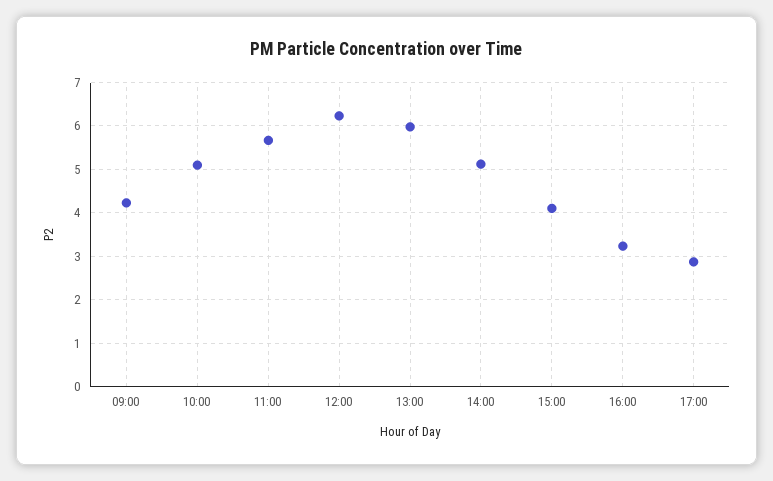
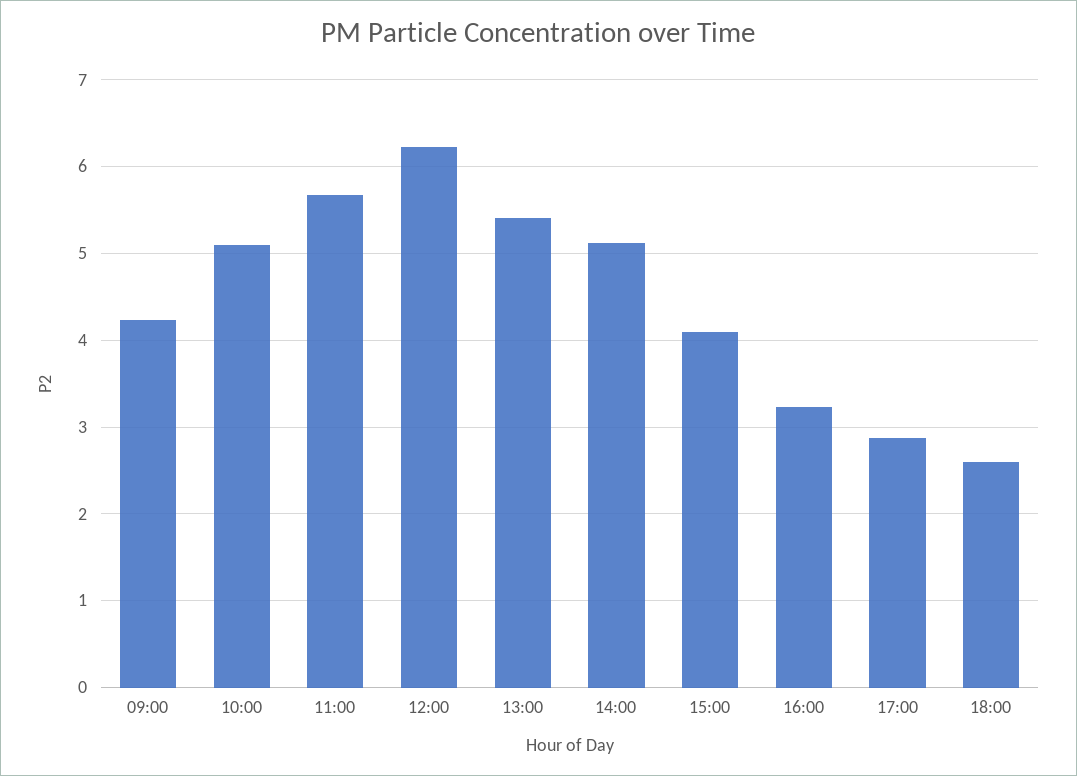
13:00: 6 -> 5.4
18:00: none -> 2.6

